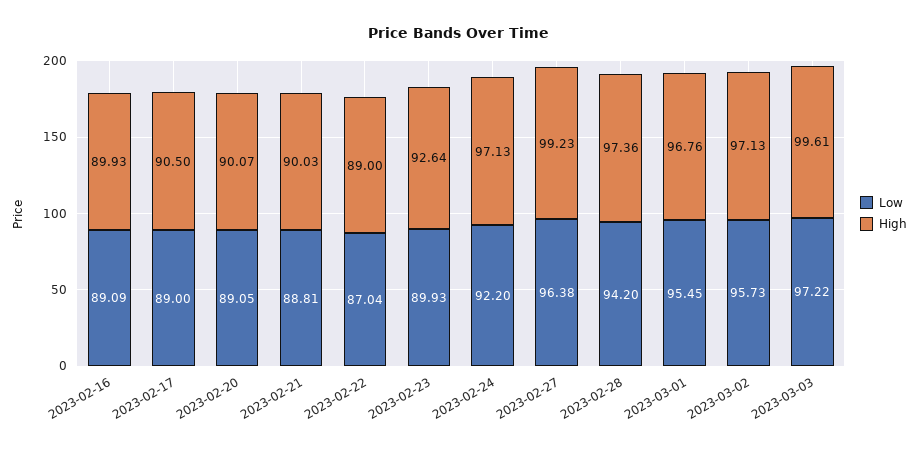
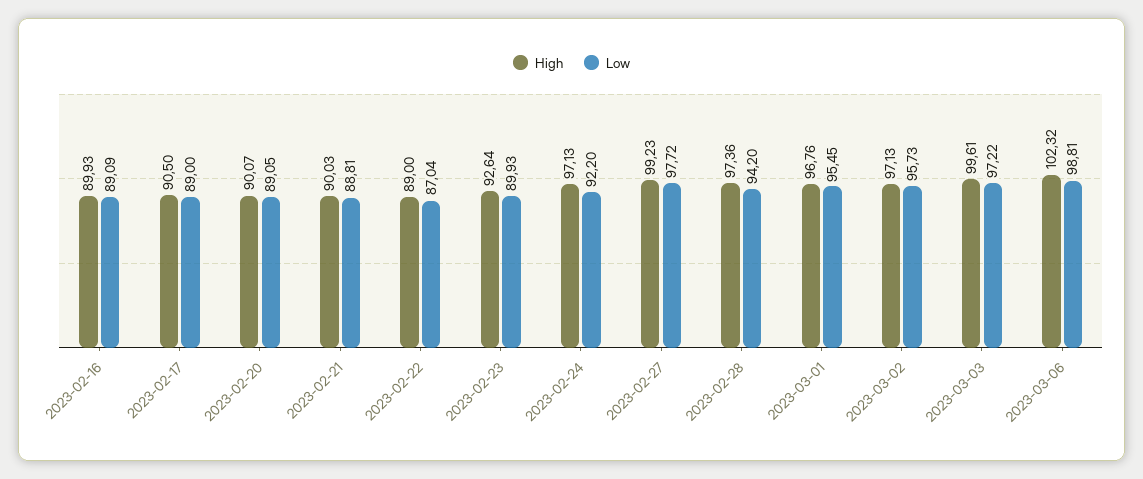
Low, 2023-02-27: 96.38 -> 97.72
High, 2023-03-06: none -> 102.32
Low, 2023-03-06: none -> 98.81

